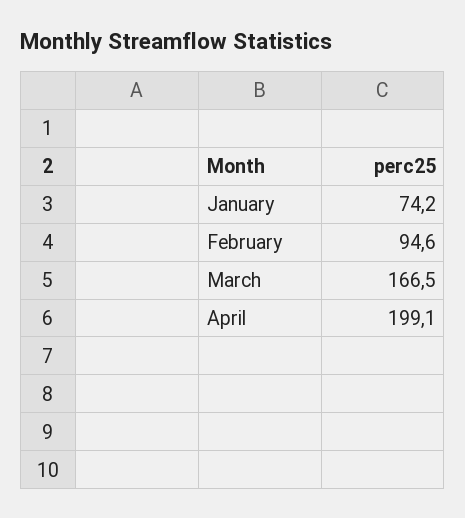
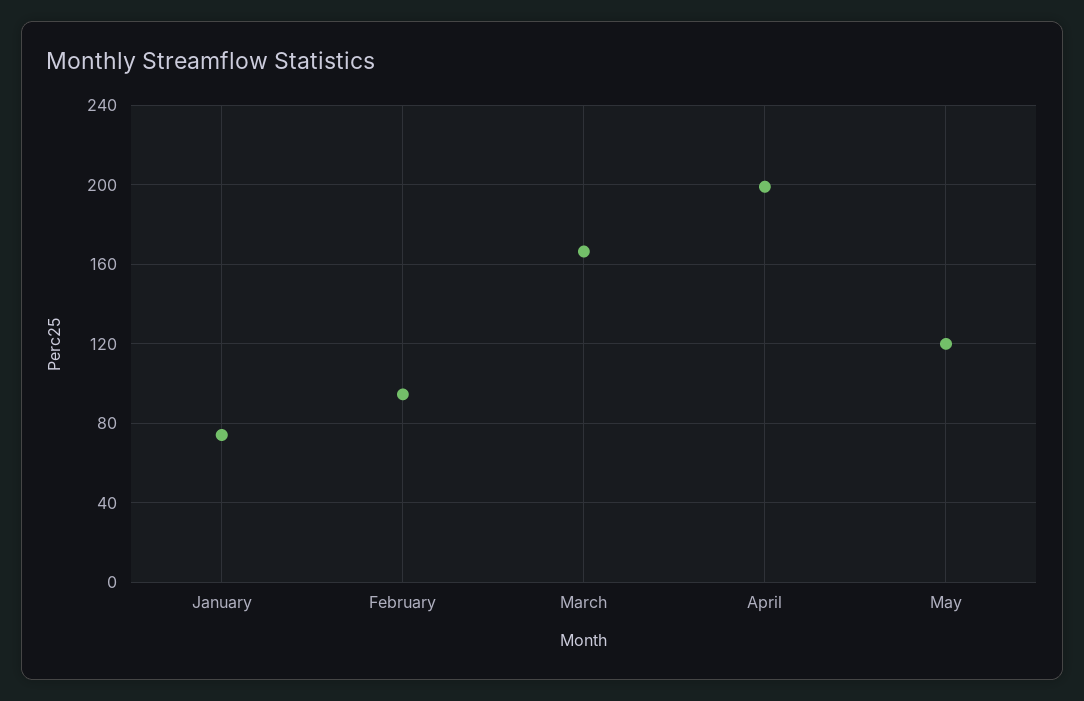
May: none -> 120

